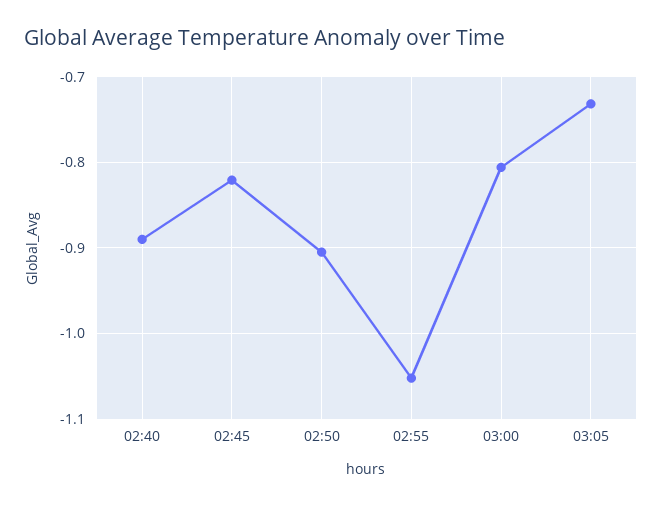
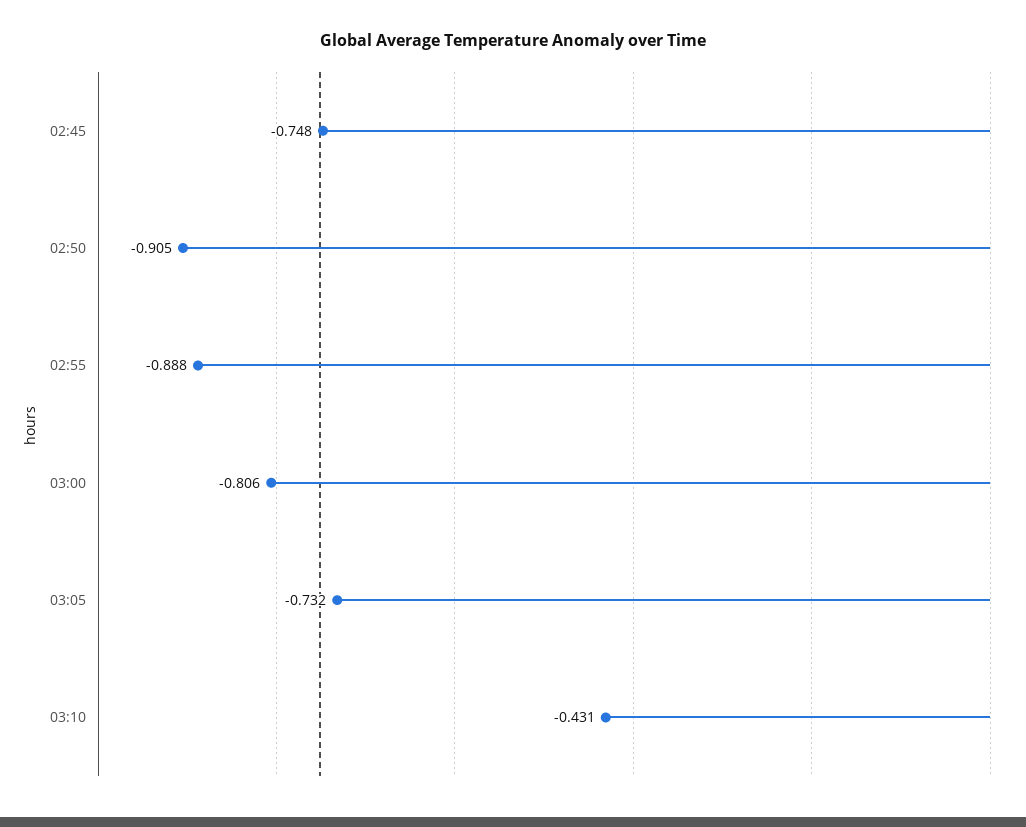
02:40: -0.89 -> none
02:45: -0.82 -> -0.748
02:55: -1.05 -> -0.888
03:10: none -> -0.431

